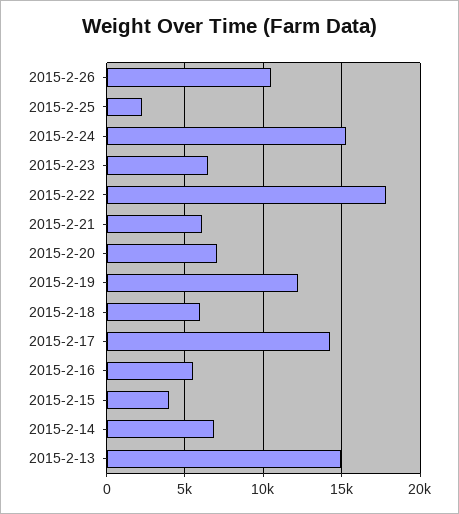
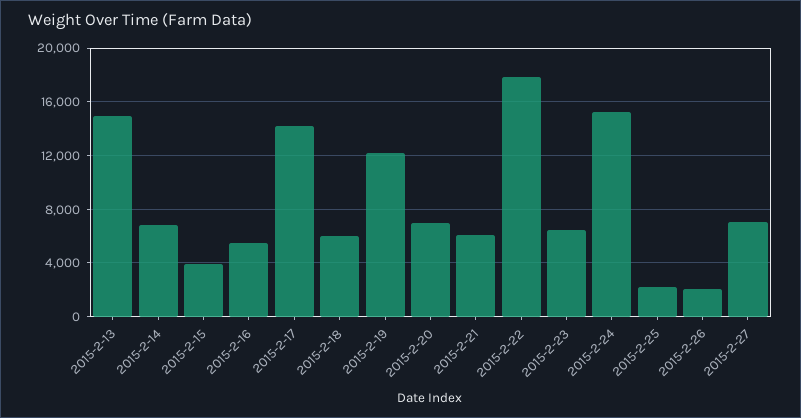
2015-2-26: 10500 -> 2000
2015-2-27: none -> 7000

